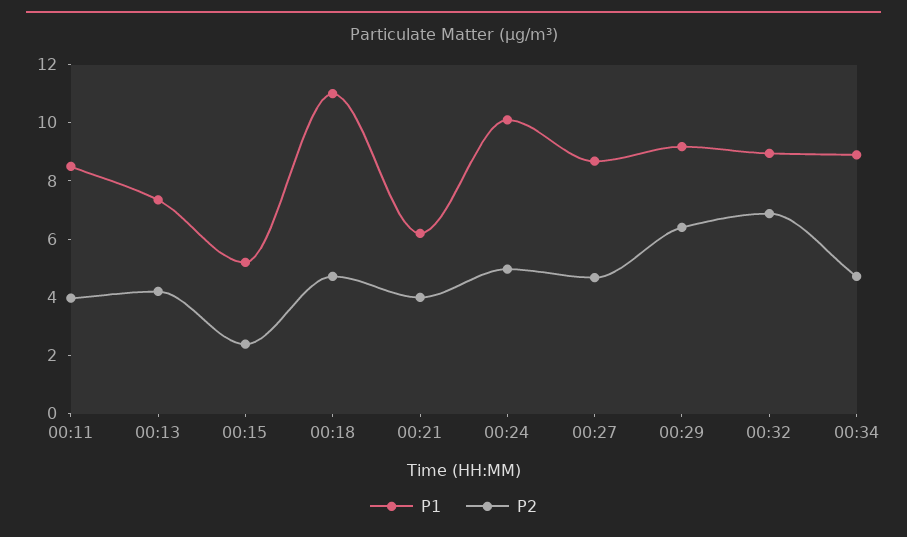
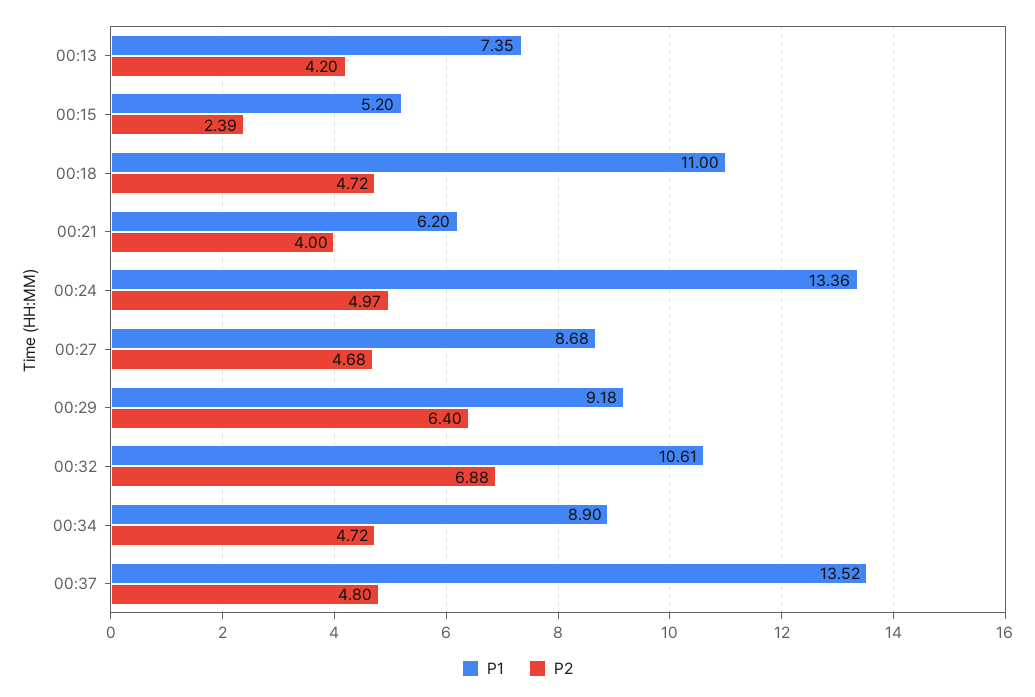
P1, 00:11: 8.5 -> none
P2, 00:11: 4 -> none
P1, 00:24: 10 -> 13.36
P1, 00:32: 9 -> 10.61
P1, 00:37: none -> 13.52
P2, 00:37: none -> 4.8

